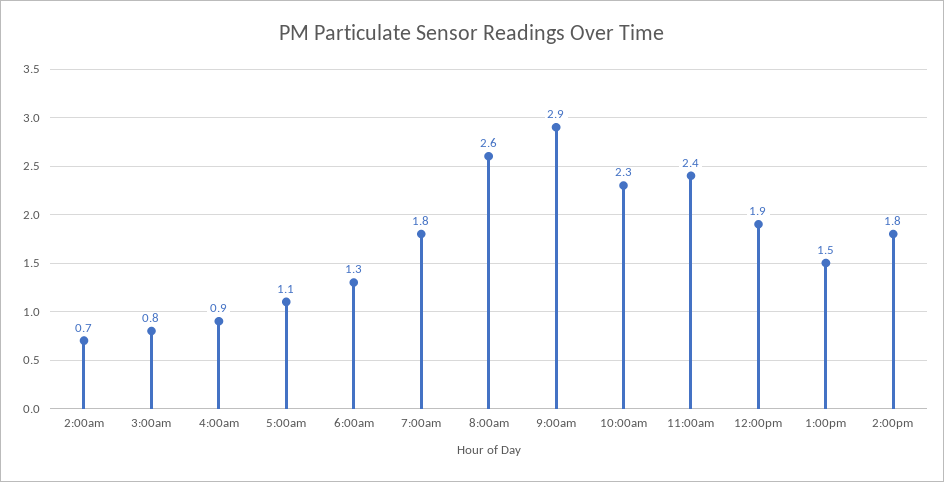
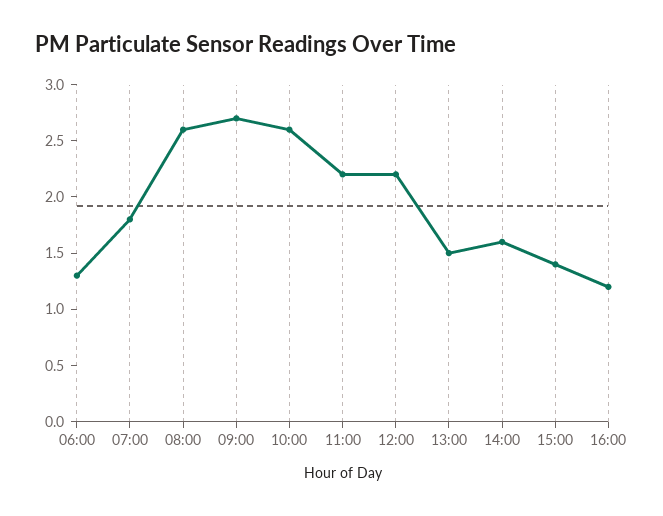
2:00am: 0.7 -> none
3:00am: 0.8 -> none
4:00am: 0.9 -> none
5:00am: 1.1 -> none
9:00am: 2.9 -> 2.7
10:00am: 2.3 -> 2.6
11:00am: 2.4 -> 2.2
12:00pm: 1.9 -> 2.2
2:00pm: 1.8 -> 1.6
15:00: none -> 1.4
16:00: none -> 1.2

